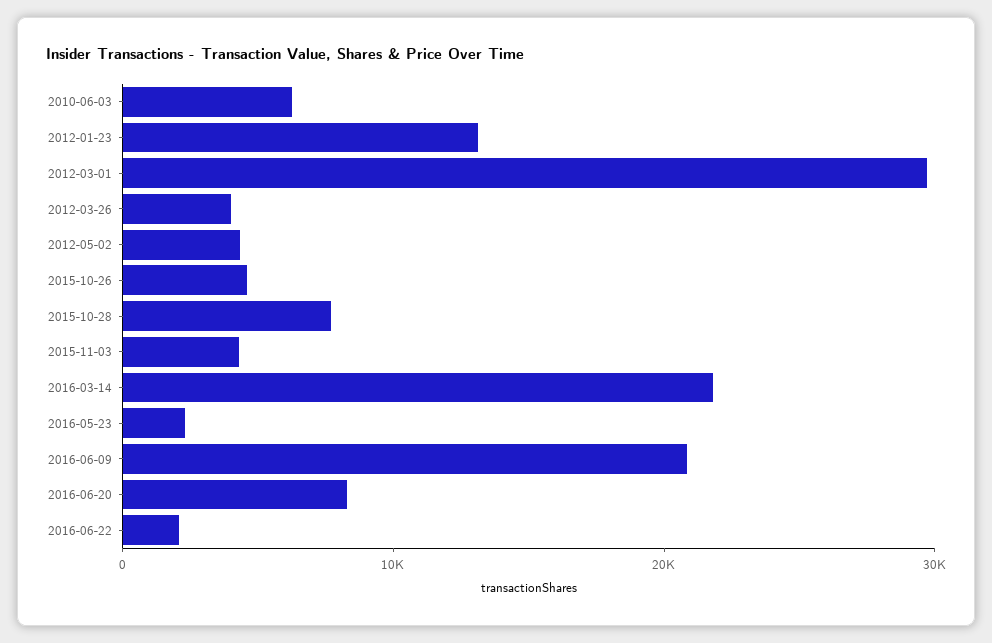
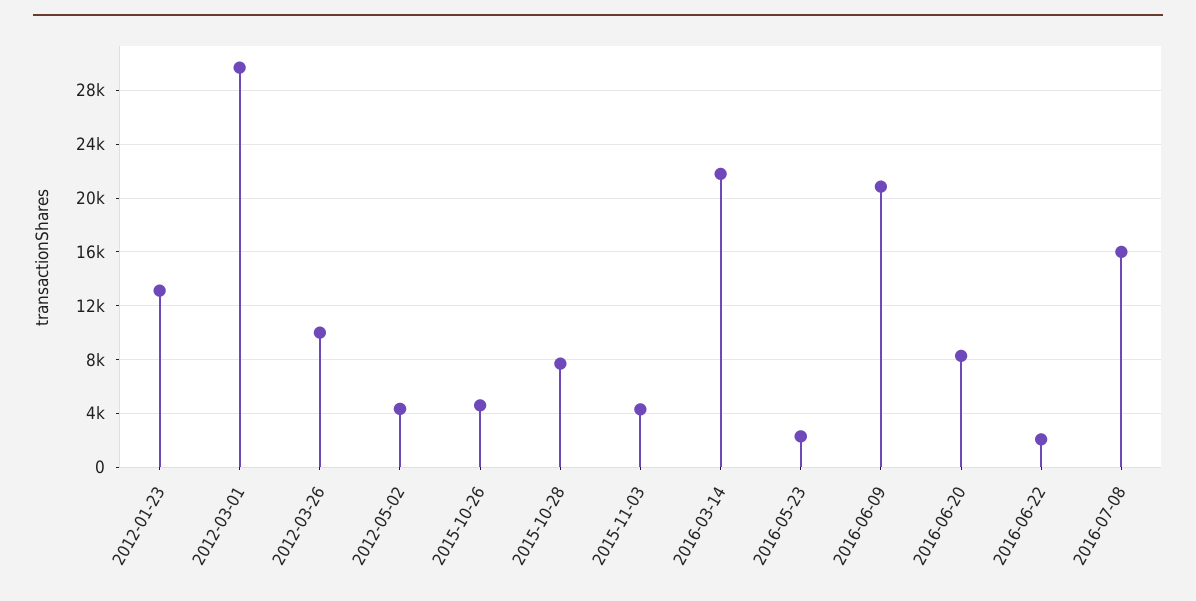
2010-06-03: 6000 -> none
2012-03-26: 4000 -> 10000
2016-07-08: none -> 16000

